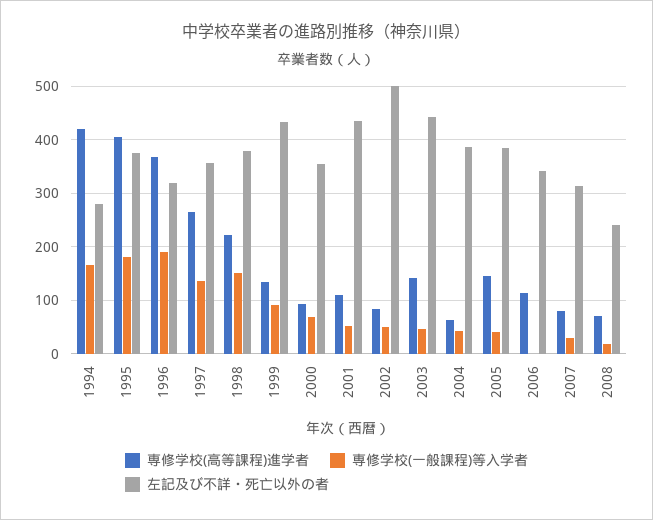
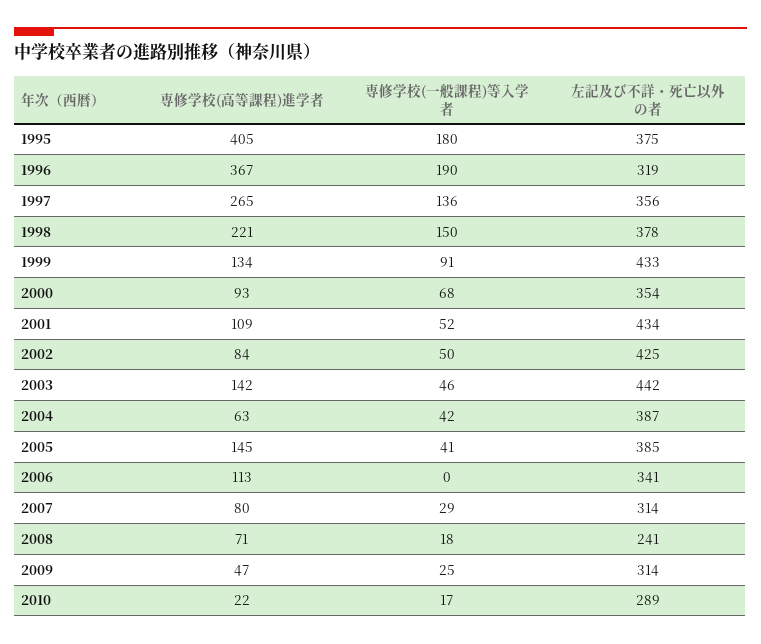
専修学校(高等課程)進学者, 1994: 420 -> none
専修学校(一般課程)等入学者, 1994: 160 -> none
左記及び不詳・死亡以外の者, 1994: 280 -> none
左記及び不詳・死亡以外の者, 2002: 500 -> 425
専修学校(高等課程)進学者, 2009: none -> 47
専修学校(一般課程)等入学者, 2009: none -> 25
左記及び不詳・死亡以外の者, 2009: none -> 314
専修学校(高等課程)進学者, 2010: none -> 22
専修学校(一般課程)等入学者, 2010: none -> 17
左記及び不詳・死亡以外の者, 2010: none -> 289

